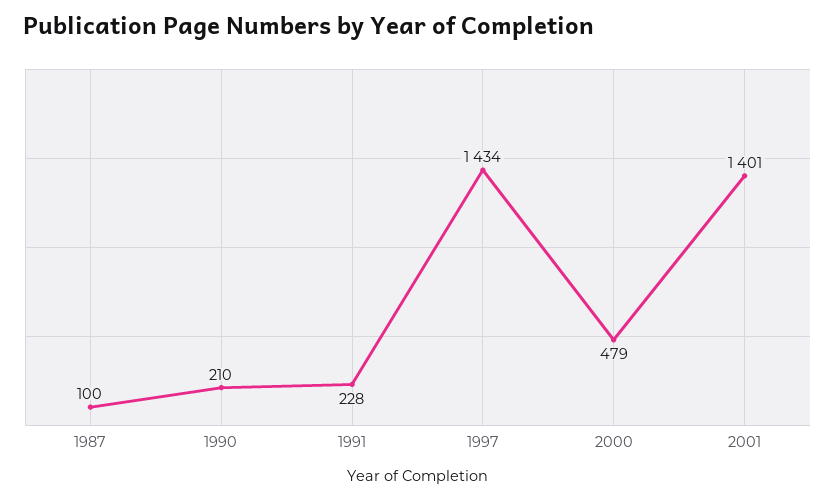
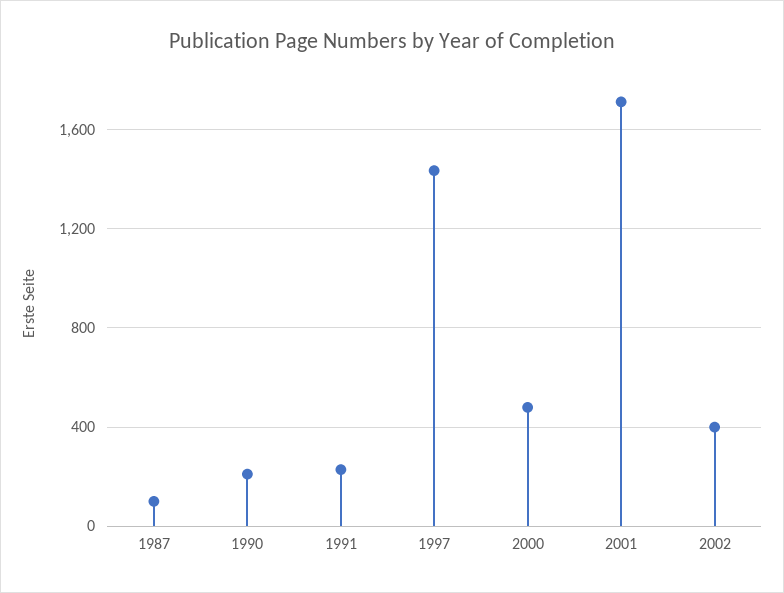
2001: 1401 -> 1700
2002: none -> 400

